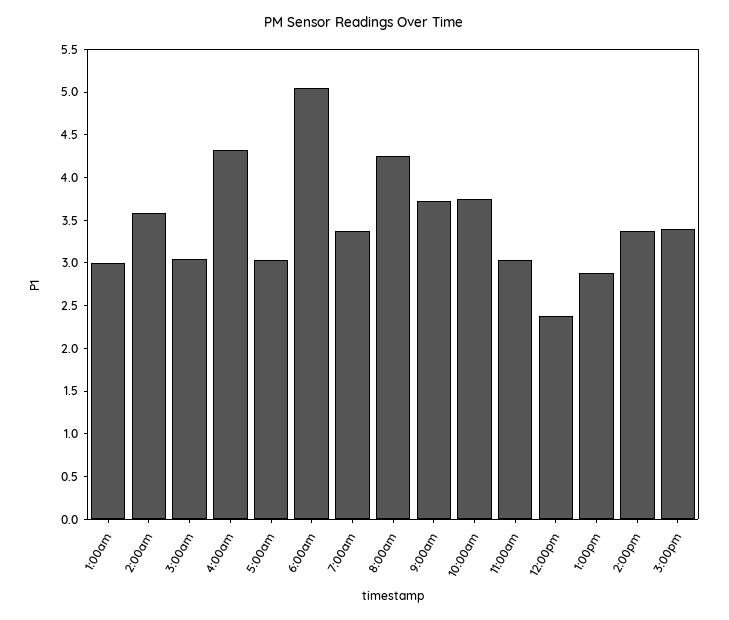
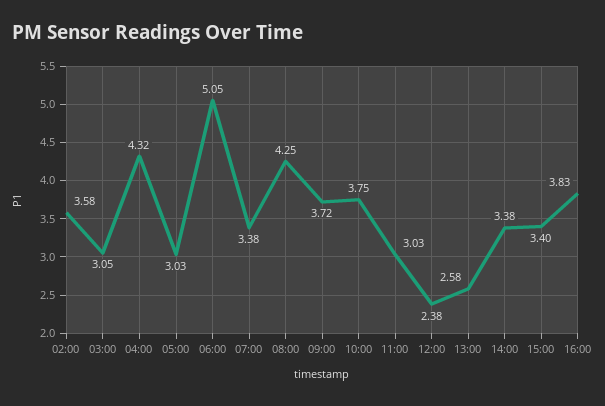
1:00am: 3 -> none
1:00pm: 2.9 -> 2.58
16:00: none -> 3.83

